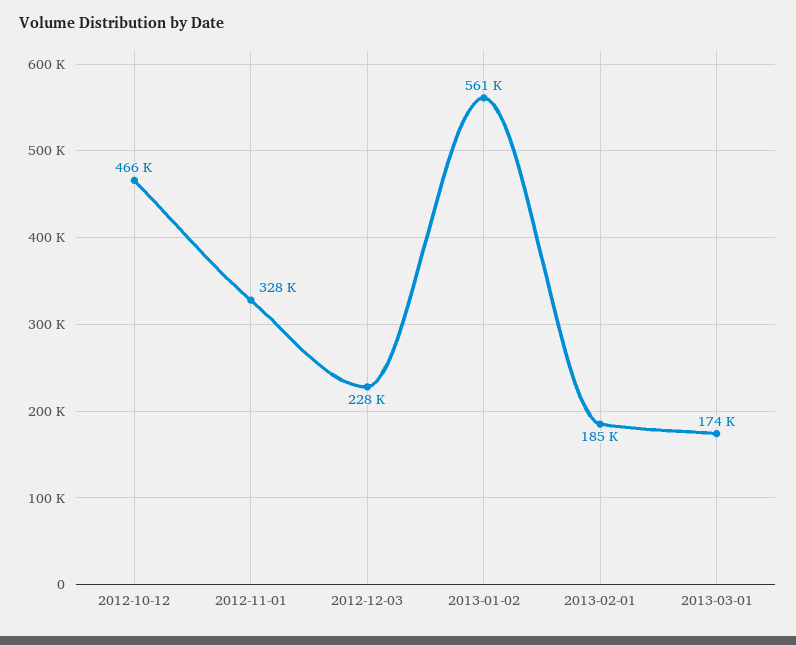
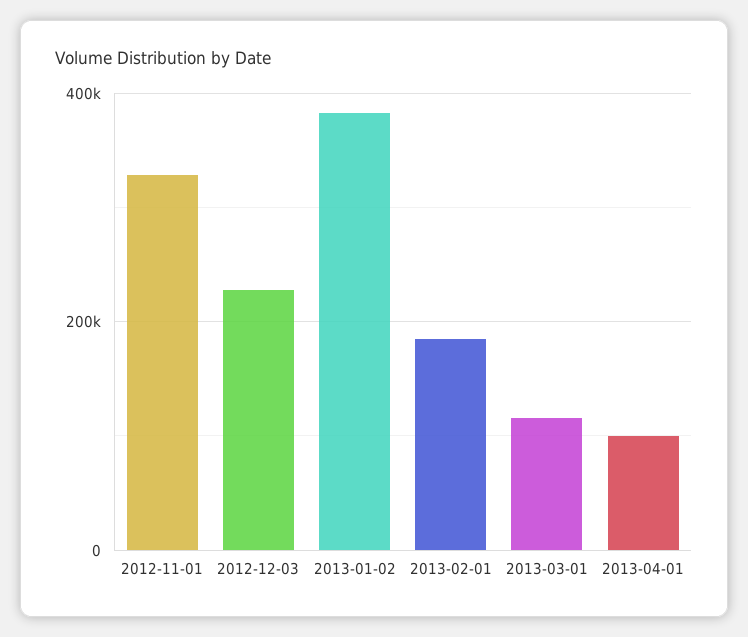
2012-10-12: 466000 -> none
2013-01-02: 561000 -> 380000
2013-03-01: 174000 -> 120000
2013-04-01: none -> 100000

